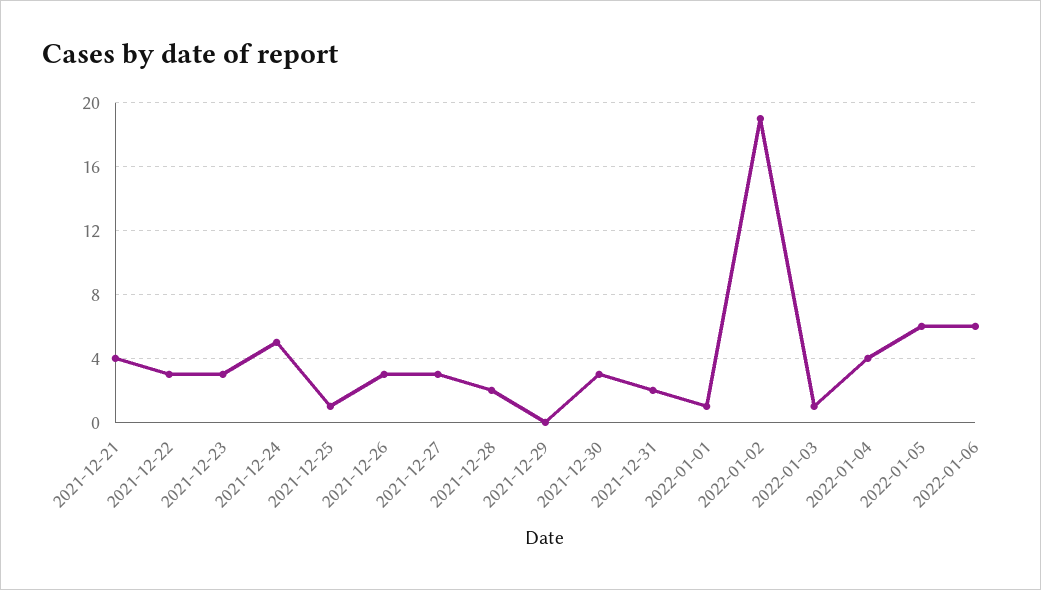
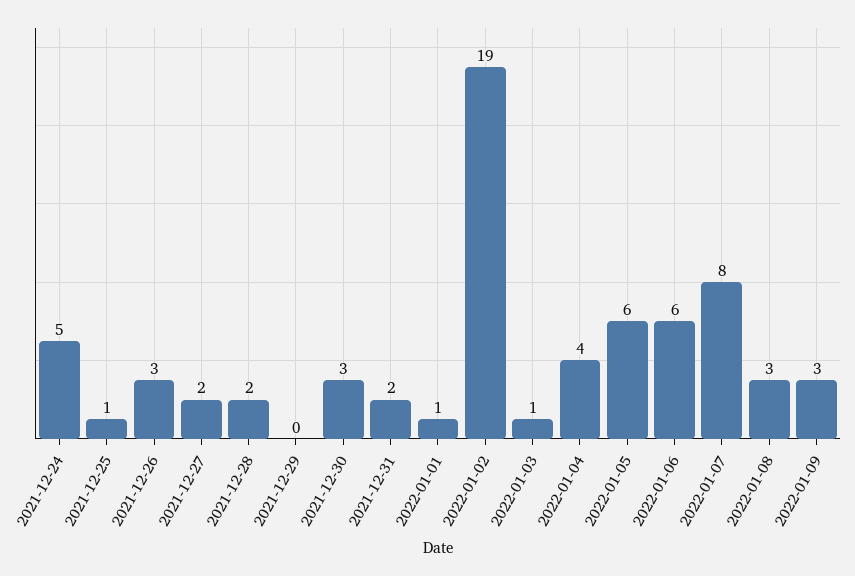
2021-12-21: 4 -> none
2021-12-22: 3 -> none
2021-12-23: 3 -> none
2021-12-27: 3 -> 2
2022-01-07: none -> 8
2022-01-08: none -> 3
2022-01-09: none -> 3

